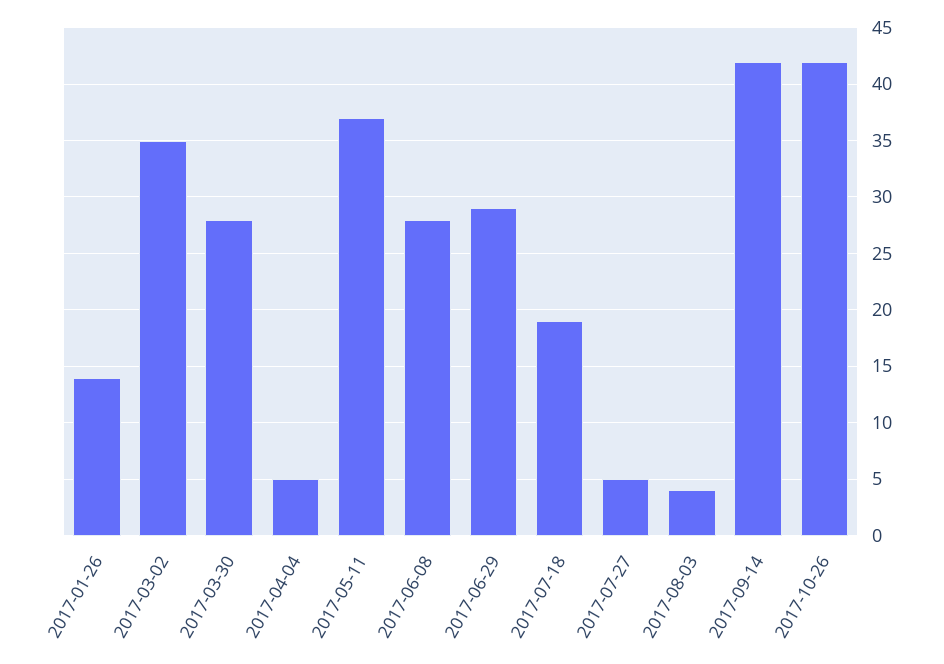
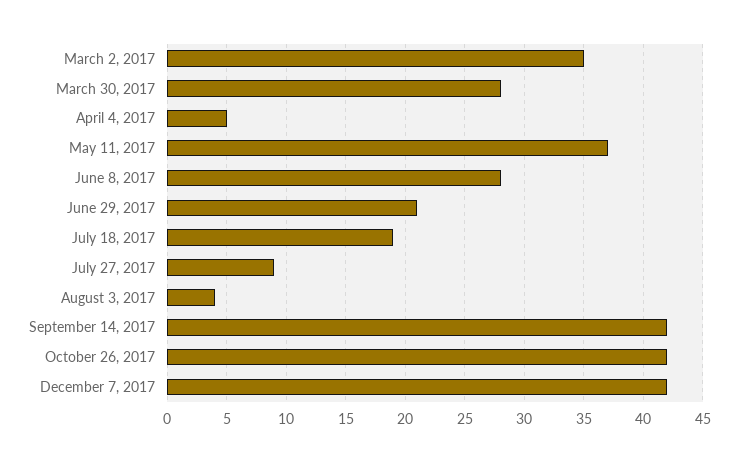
2017-01-26: 14 -> none
2017-06-29: 29 -> 21
2017-07-27: 5 -> 9
December 7, 2017: none -> 42

